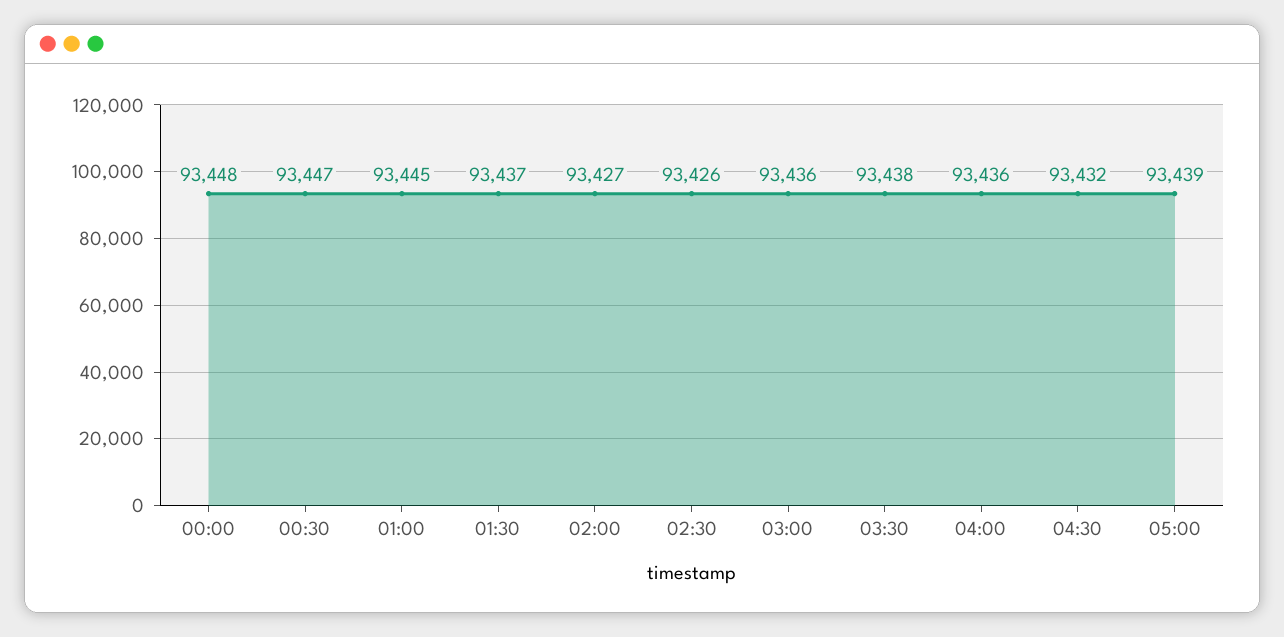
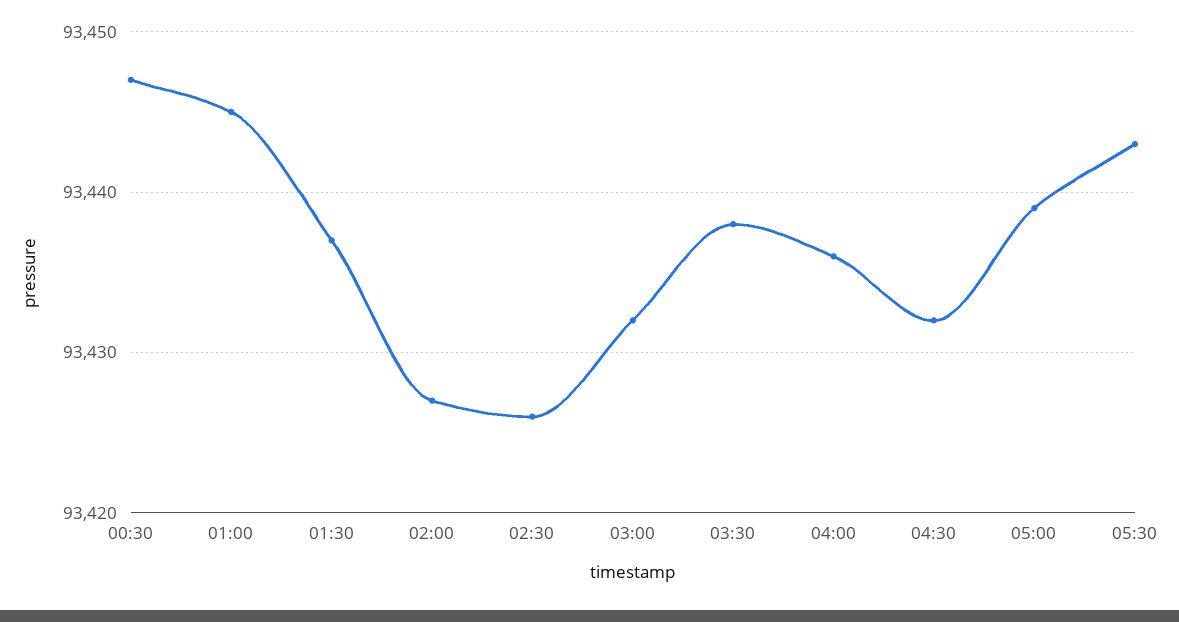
00:00: 93448 -> none
03:00: 93436 -> 93432
05:30: none -> 93443

